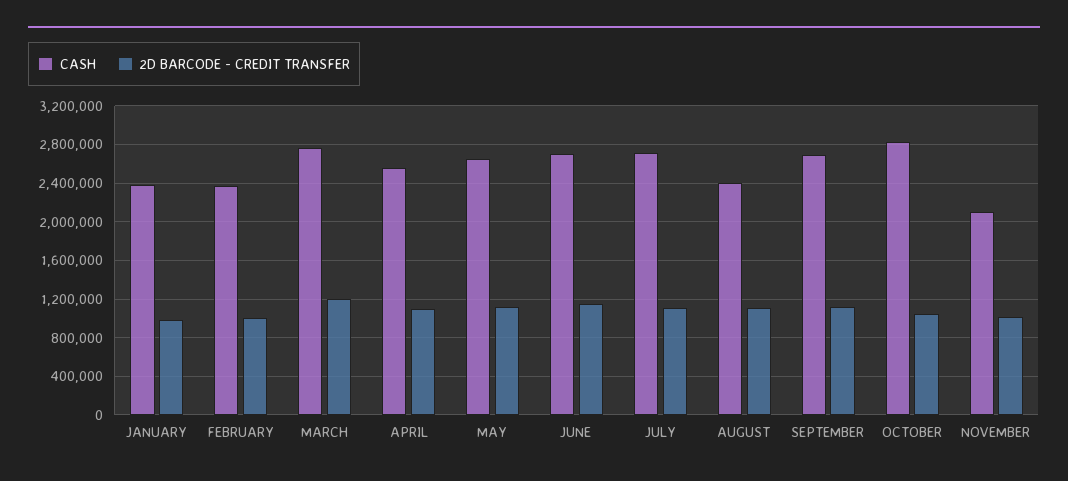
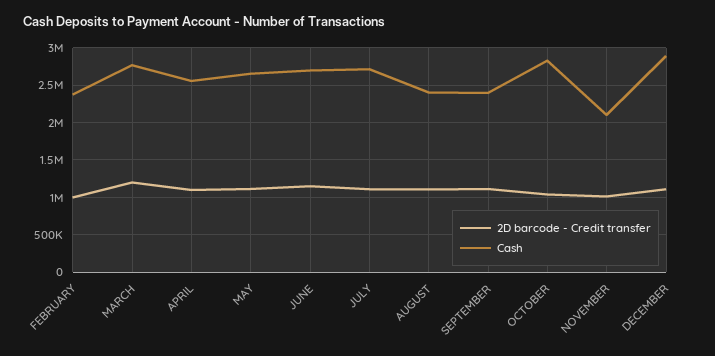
CASH, JANUARY: 2400000 -> none
2D BARCODE - CREDIT TRANSFER, JANUARY: 1000000 -> none
CASH, SEPTEMBER: 2700000 -> 2400000
2D BARCODE - CREDIT TRANSFER, DECEMBER: none -> 1100000
CASH, DECEMBER: none -> 2900000

